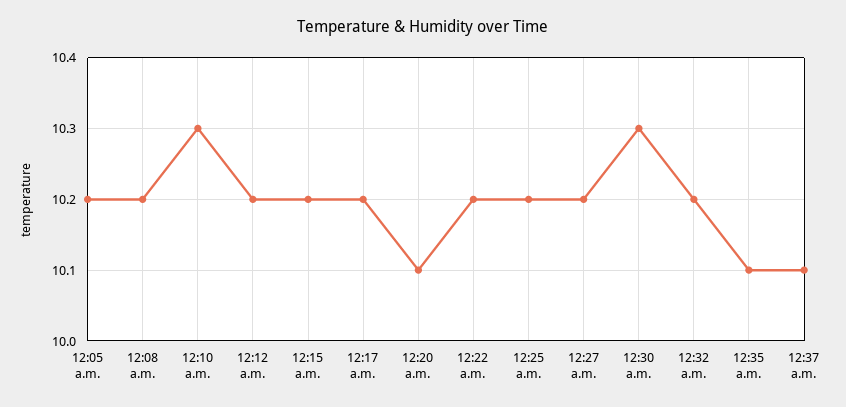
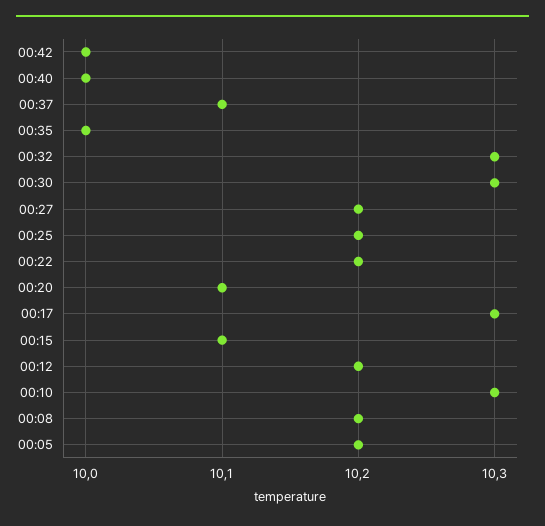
12:15 a.m.: 10.2 -> 10.1
12:17 a.m.: 10.2 -> 10.3
12:32 a.m.: 10.2 -> 10.3
12:35 a.m.: 10.1 -> 10
00:42: none -> 10
00:40: none -> 10

